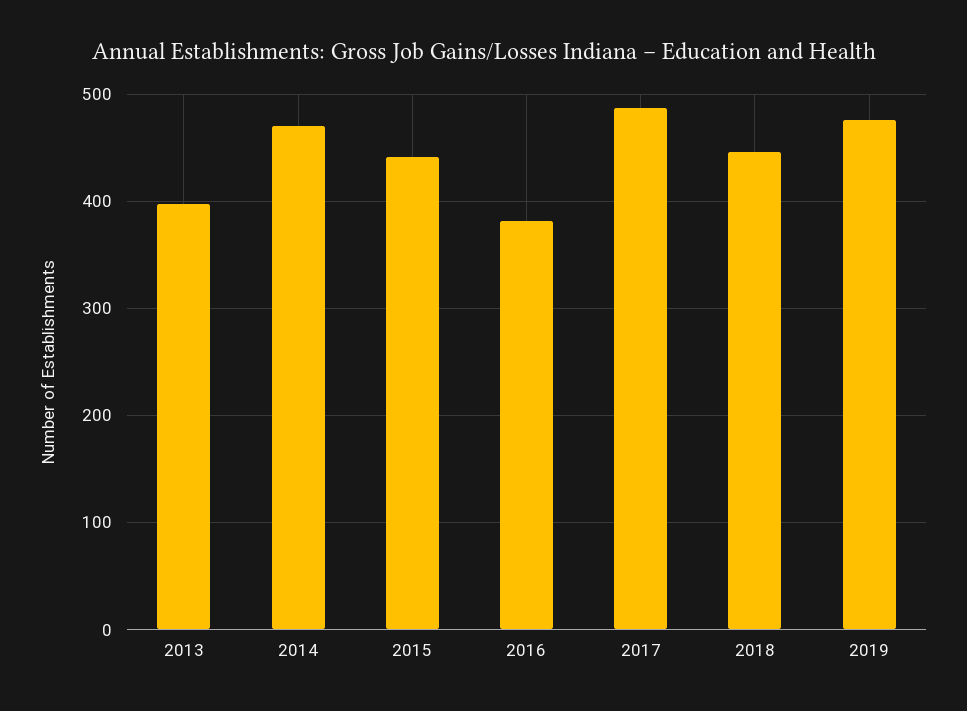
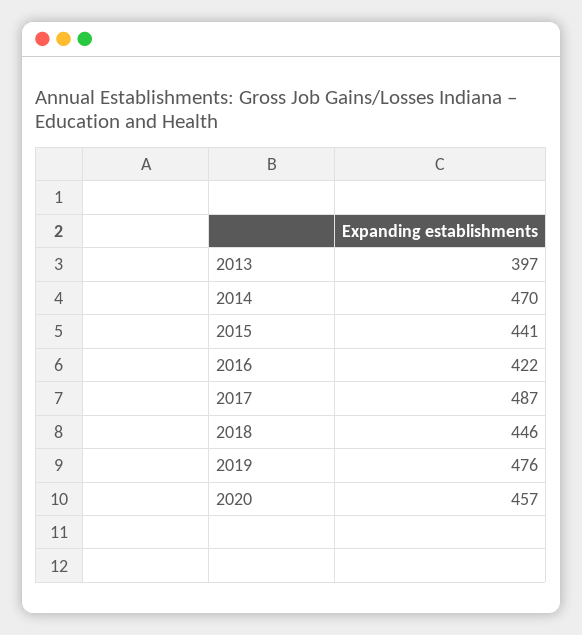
2016: 380 -> 422
2020: none -> 457

